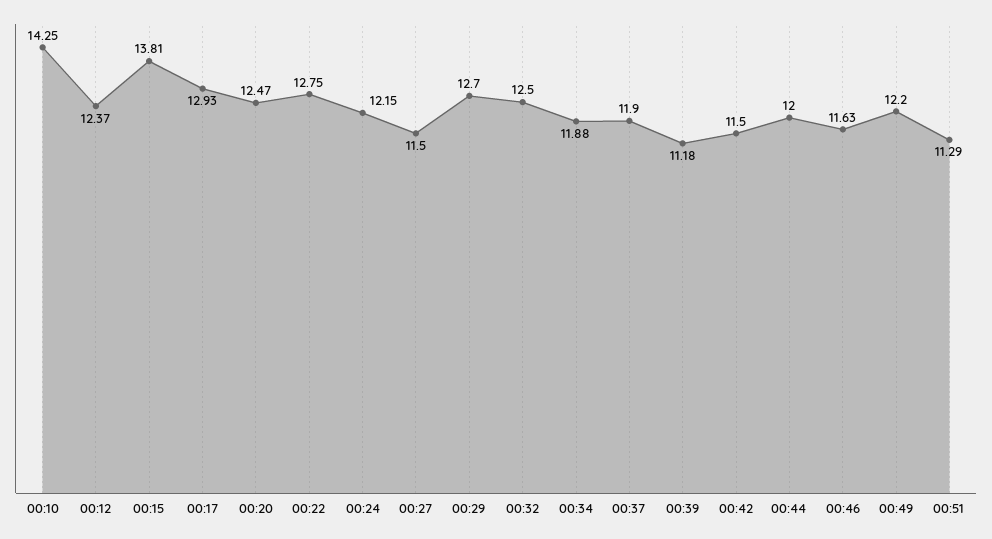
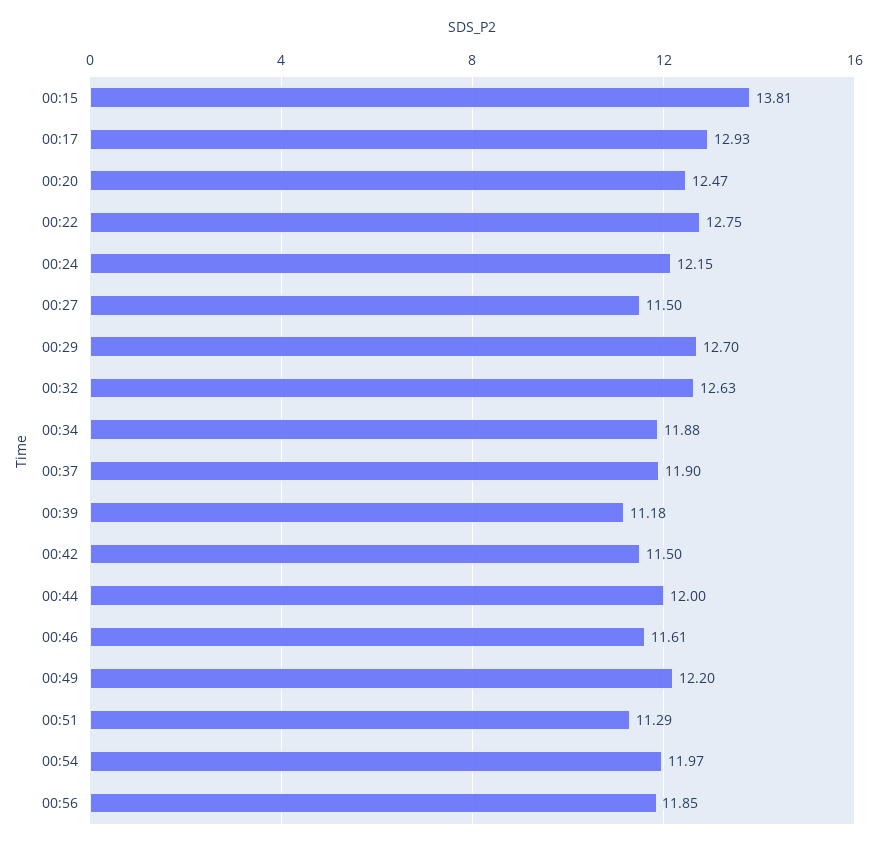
00:10: 14.25 -> none
00:12: 12.37 -> none
00:32: 12.5 -> 12.63
00:46: 11.63 -> 11.61
00:54: none -> 11.97
00:56: none -> 11.85

